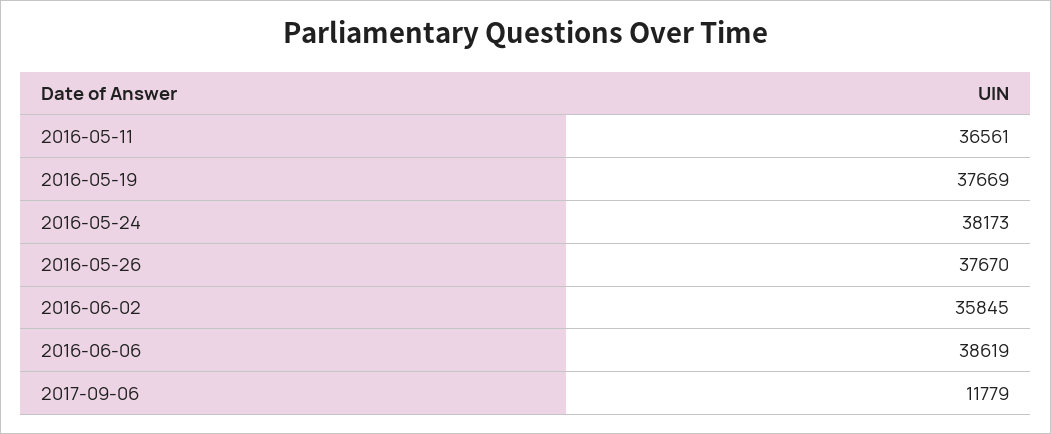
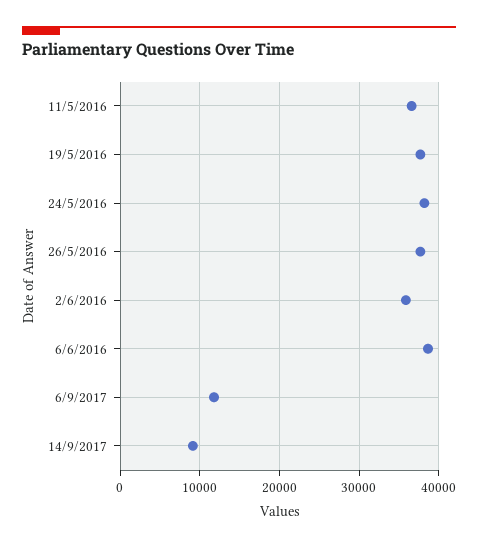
14/9/2017: none -> 9000

